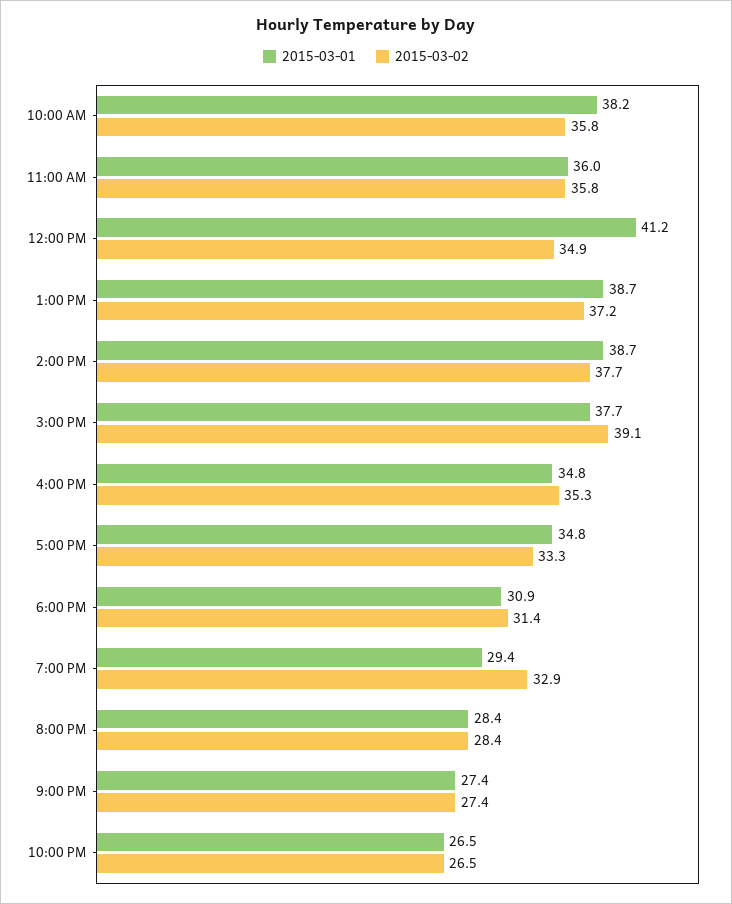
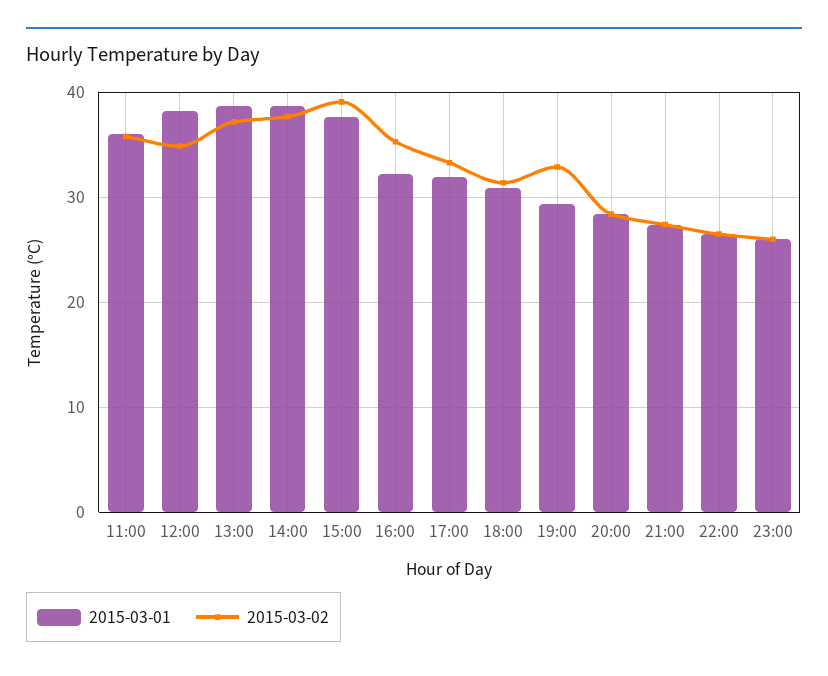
2015-03-01, 10:00 AM: 38.2 -> none
2015-03-02, 10:00 AM: 35.8 -> none
2015-03-01, 12:00 PM: 41.2 -> 38
2015-03-01, 4:00 PM: 34.8 -> 32
2015-03-01, 5:00 PM: 34.8 -> 32
2015-03-01, 23:00: none -> 26
2015-03-02, 23:00: none -> 26

